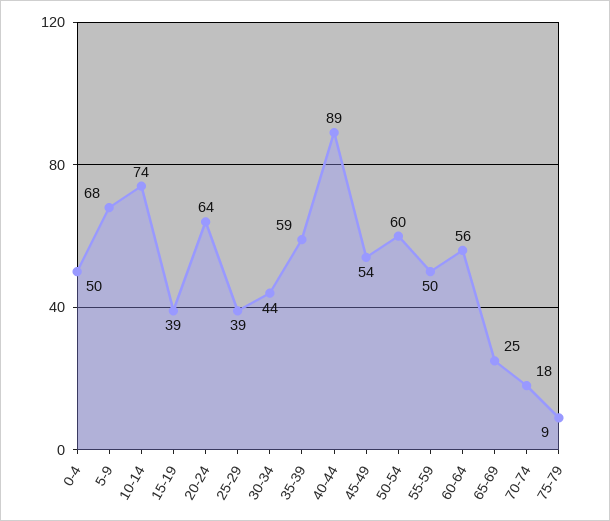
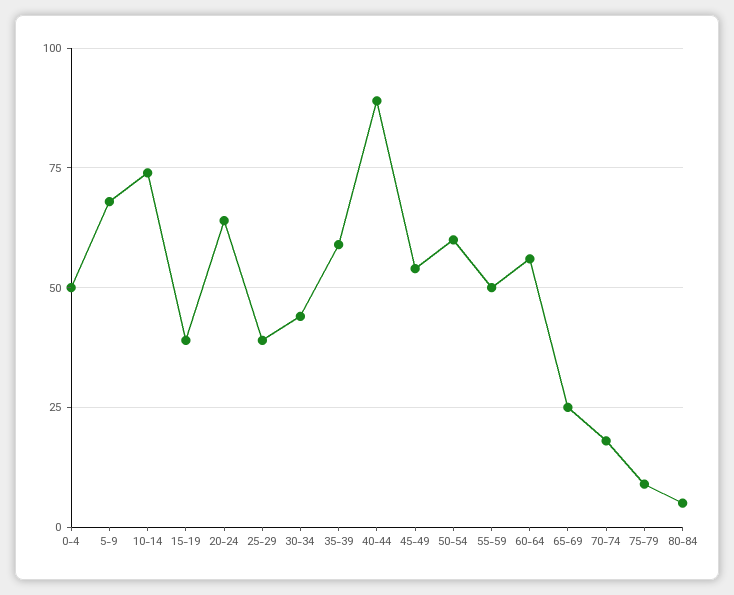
80-84: none -> 5

